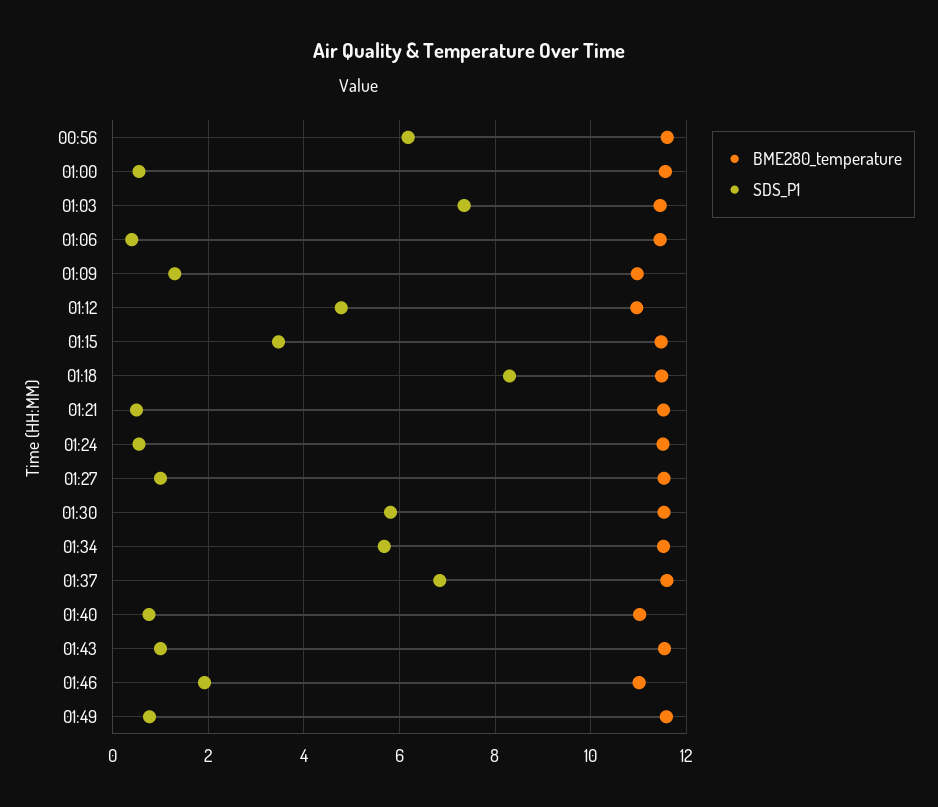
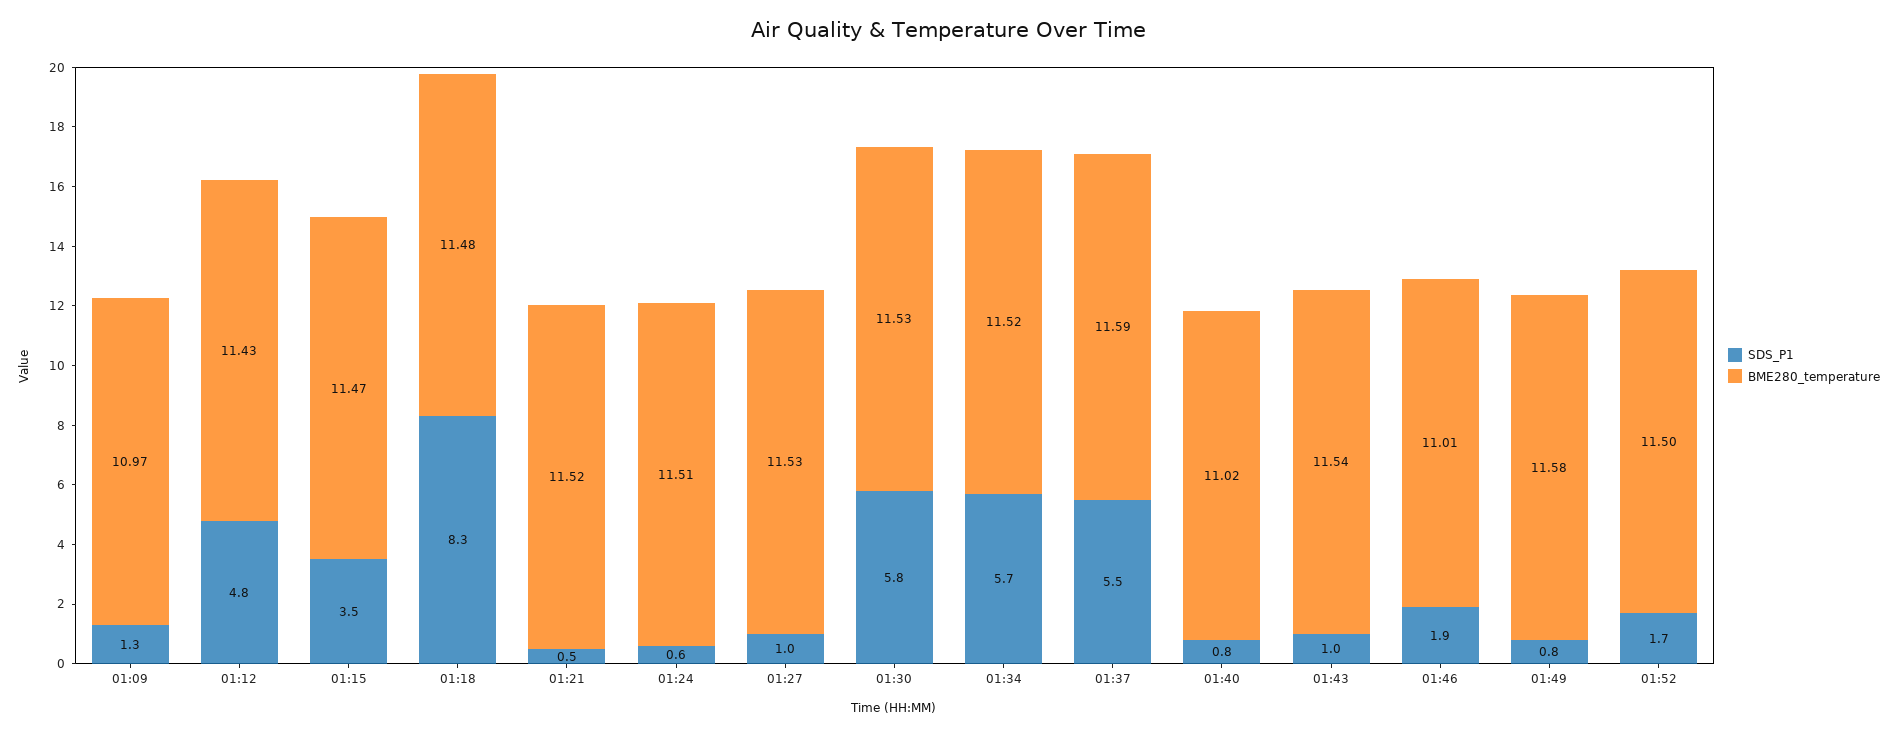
BME280_temperature, 00:56: 11.6 -> none
SDS_P1, 00:56: 6.2 -> none
BME280_temperature, 01:00: 11.6 -> none
SDS_P1, 01:00: 0.6 -> none
BME280_temperature, 01:03: 11.4 -> none
SDS_P1, 01:03: 7.4 -> none
BME280_temperature, 01:06: 11.4 -> none
SDS_P1, 01:06: 0.4 -> none
BME280_temperature, 01:12: 11 -> 11.43
SDS_P1, 01:37: 6.8 -> 5.5
SDS_P1, 01:52: none -> 1.7
BME280_temperature, 01:52: none -> 11.5

